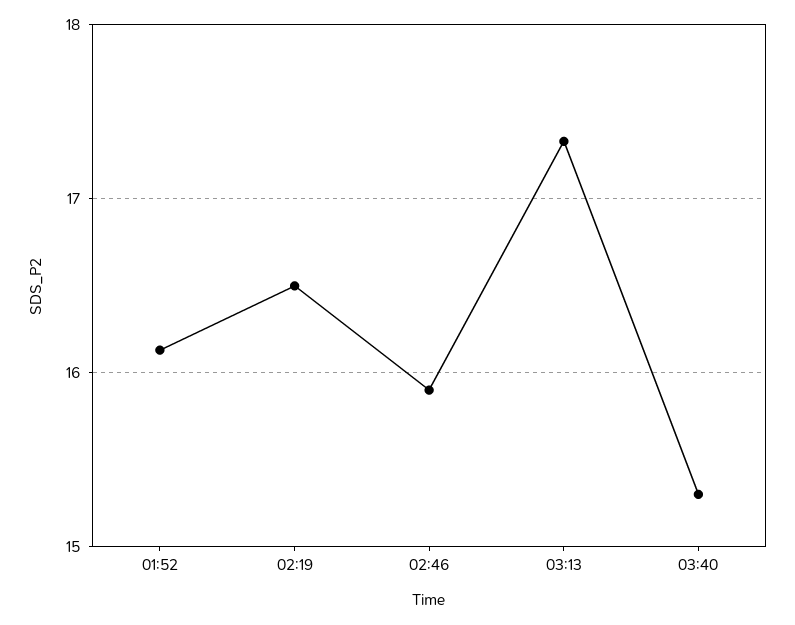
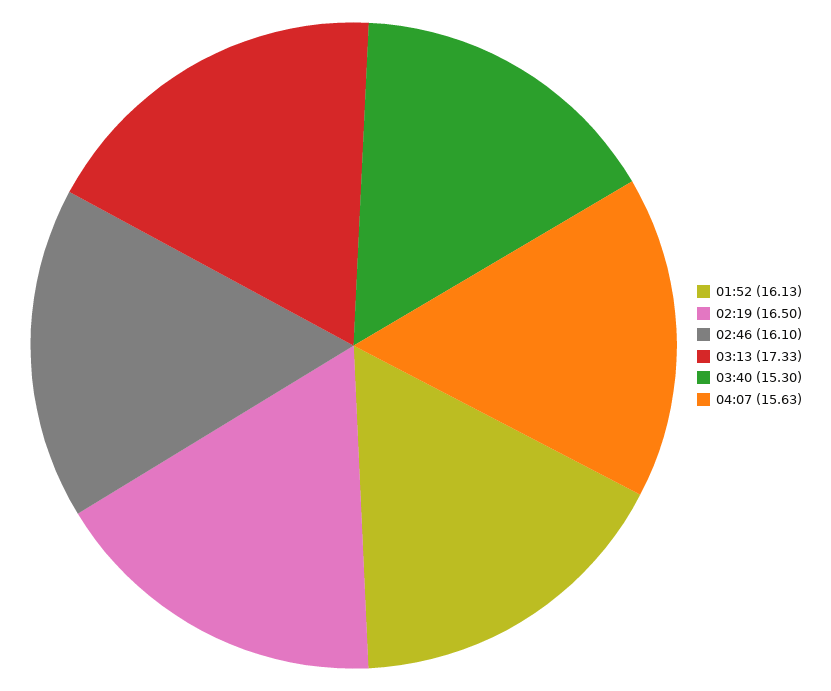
02:46: 15.9 -> 16.1
04:07: none -> 15.63

